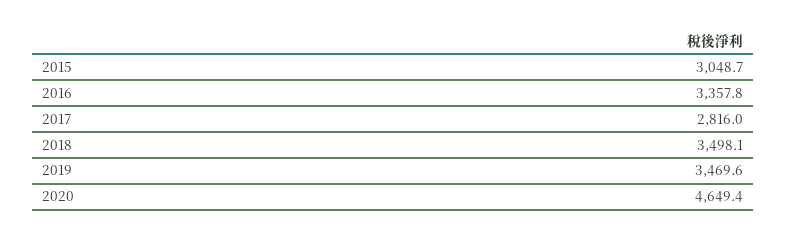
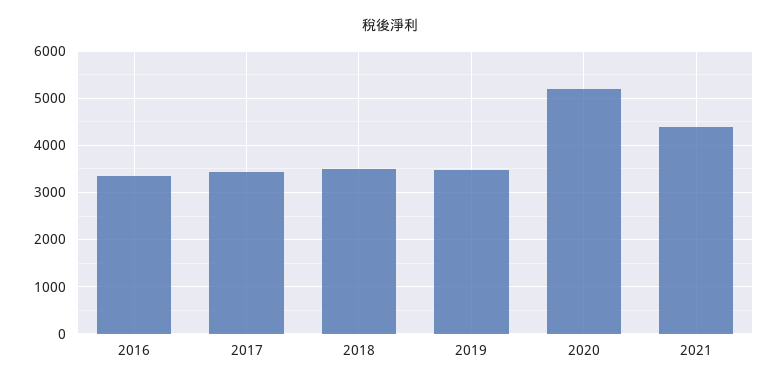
2015: 3048.7 -> none
2017: 2816 -> 3400
2020: 4649.4 -> 5200
2021: none -> 4400

